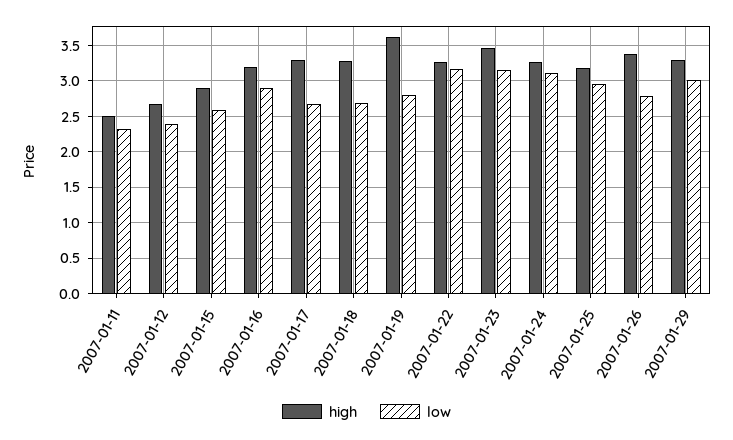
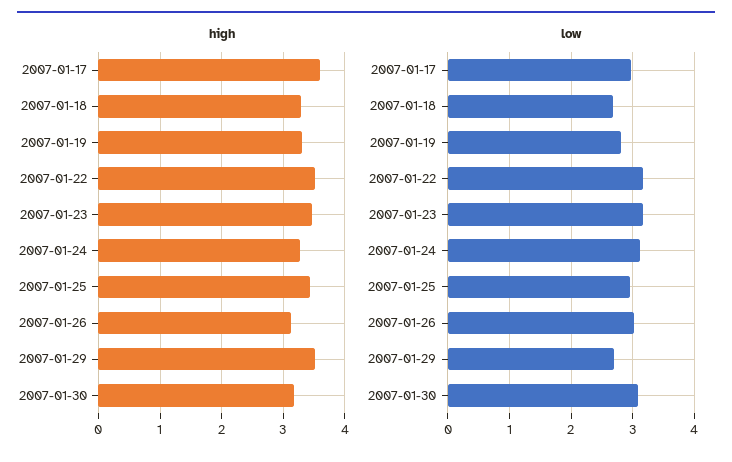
high, 2007-01-11: 2.5 -> none
low, 2007-01-11: 2.3 -> none
high, 2007-01-12: 2.7 -> none
low, 2007-01-12: 2.4 -> none
high, 2007-01-15: 2.9 -> none
low, 2007-01-15: 2.6 -> none
high, 2007-01-16: 3.2 -> none
low, 2007-01-16: 2.9 -> none
high, 2007-01-17: 3.3 -> 3.6
low, 2007-01-17: 2.7 -> 3
high, 2007-01-19: 3.6 -> 3.3
high, 2007-01-22: 3.3 -> 3.5
high, 2007-01-25: 3.2 -> 3.4
high, 2007-01-26: 3.4 -> 3.1
low, 2007-01-26: 2.8 -> 3
high, 2007-01-29: 3.3 -> 3.5
low, 2007-01-29: 3 -> 2.7
high, 2007-01-30: none -> 3.2
low, 2007-01-30: none -> 3.1

